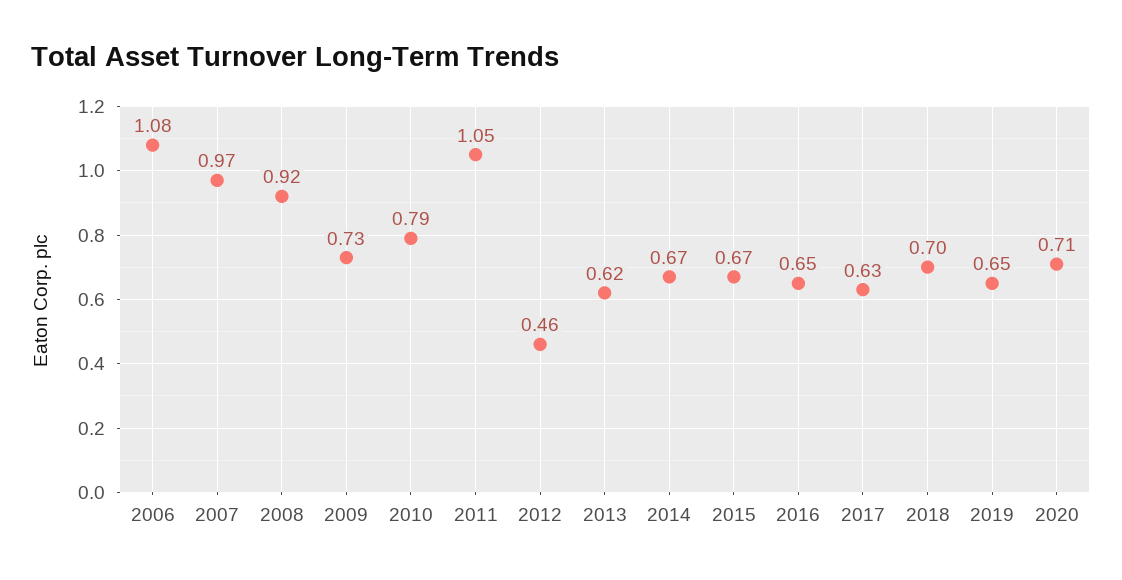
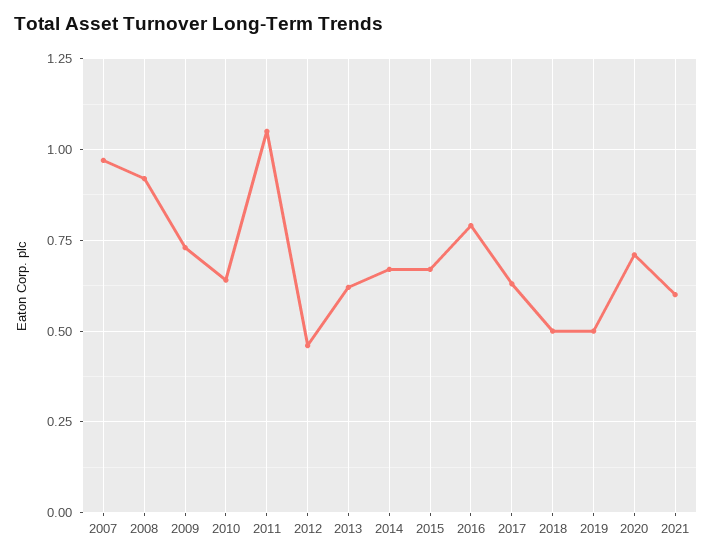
2006: 1.08 -> none
2010: 0.79 -> 0.65
2016: 0.65 -> 0.8
2018: 0.7 -> 0.5
2019: 0.65 -> 0.5
2021: none -> 0.6

